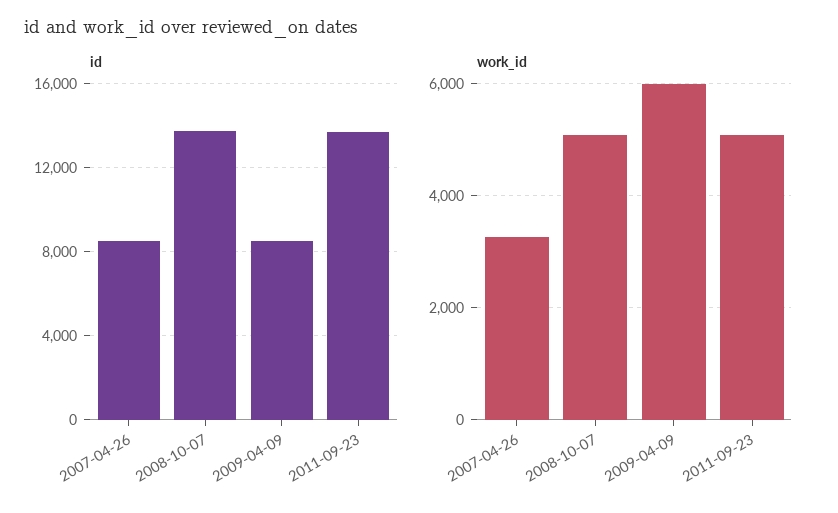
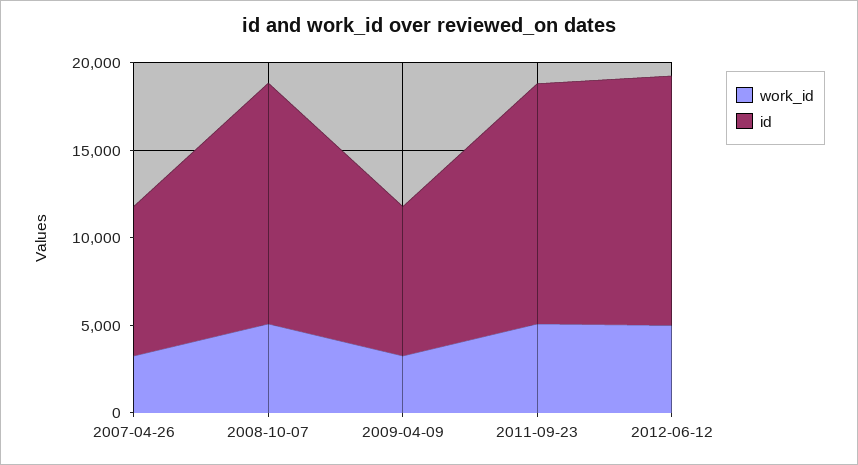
work_id, 2009-04-09: 6000 -> 3000
work_id, 2012-06-12: none -> 5000
id, 2012-06-12: none -> 14000

